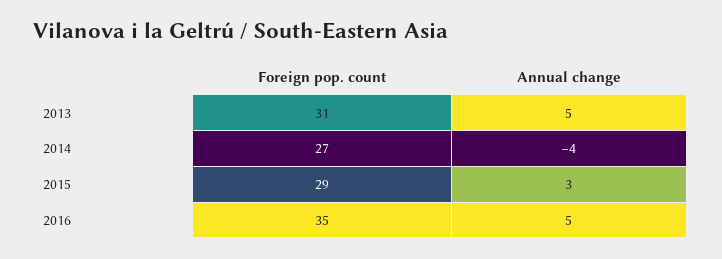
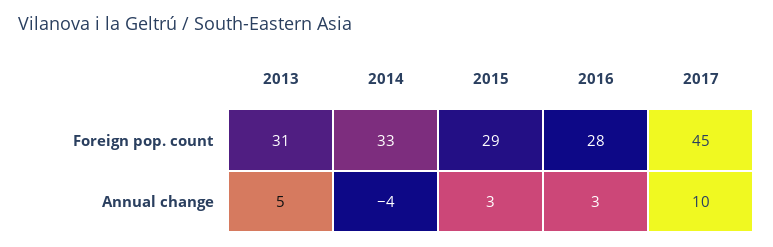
Foreign pop. count, 2014: 27 -> 33
Foreign pop. count, 2016: 35 -> 28
Annual change, 2016: 5 -> 3
Foreign pop. count, 2017: none -> 45
Annual change, 2017: none -> 10

